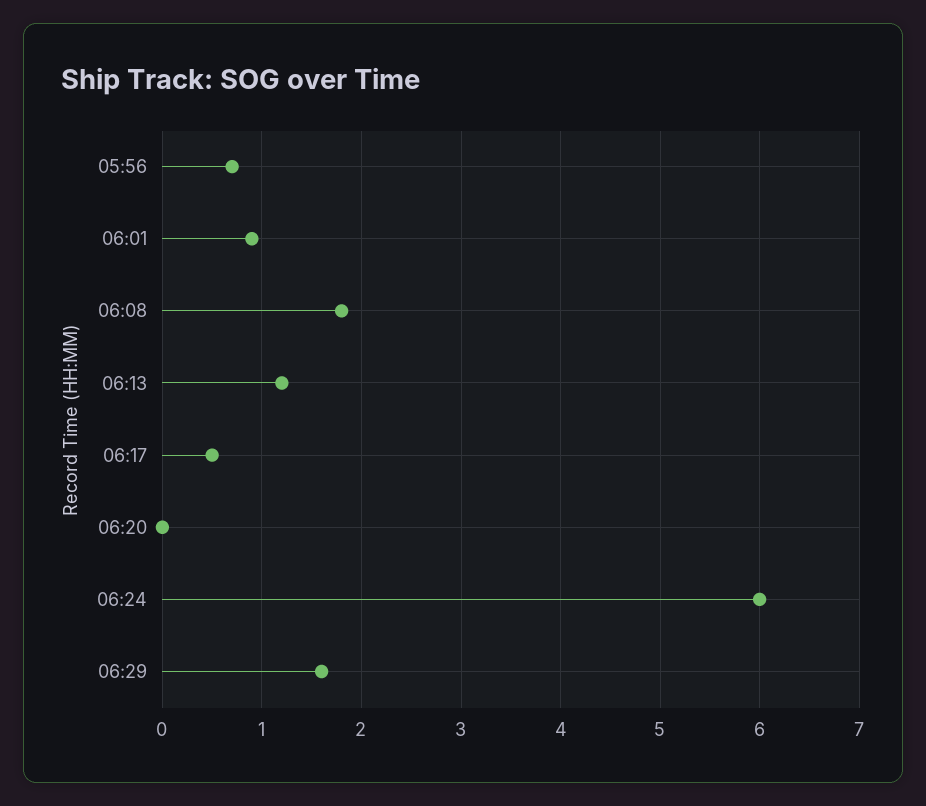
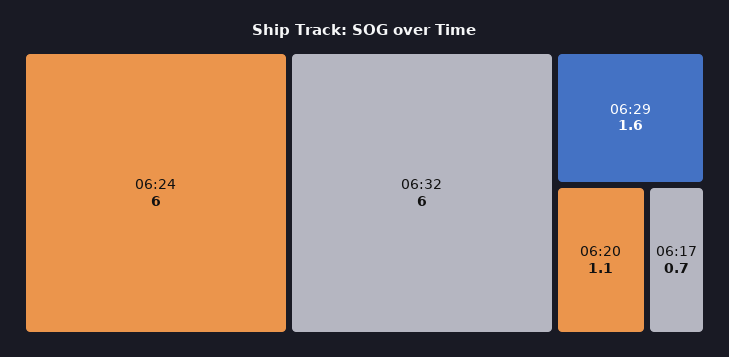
05:56: 0.7 -> none
06:01: 0.9 -> none
06:08: 1.8 -> none
06:13: 1.2 -> none
06:17: 0.5 -> 0.7
06:20: 0 -> 1.1
06:32: none -> 6

